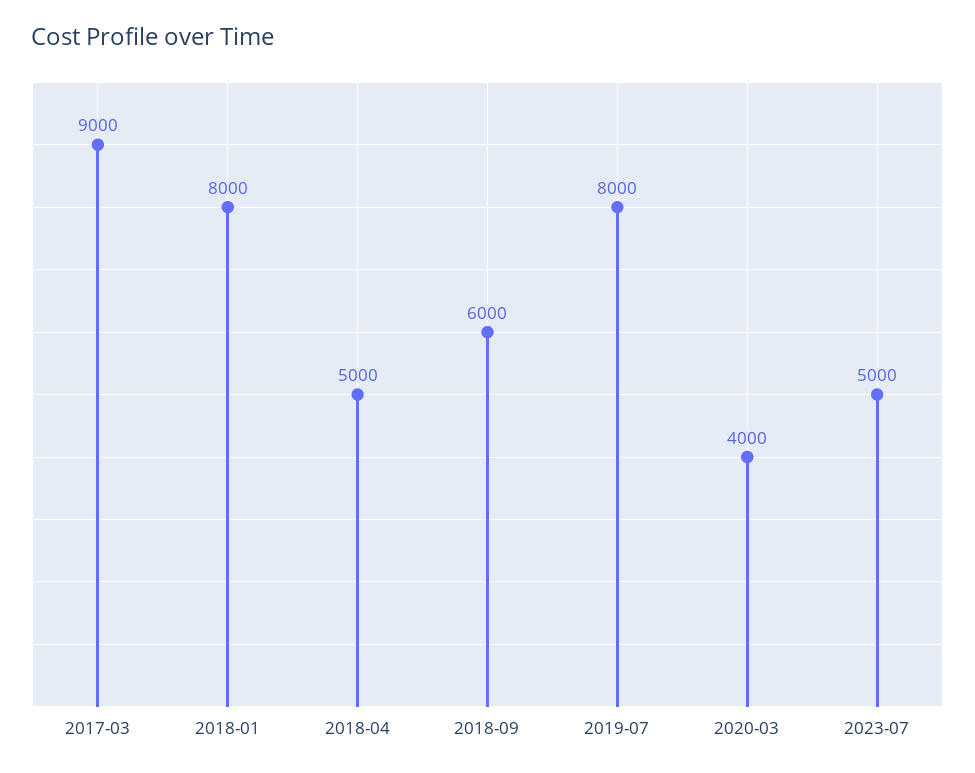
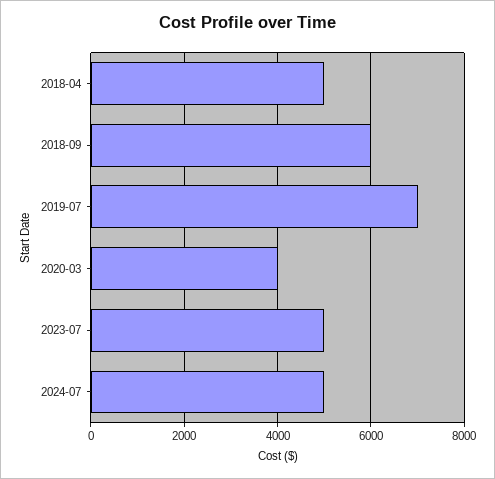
2017-03: 9000 -> none
2018-01: 8000 -> none
2019-07: 8000 -> 7000
2024-07: none -> 5000

